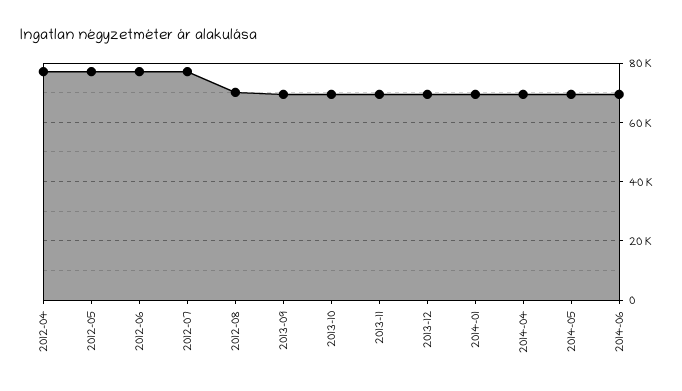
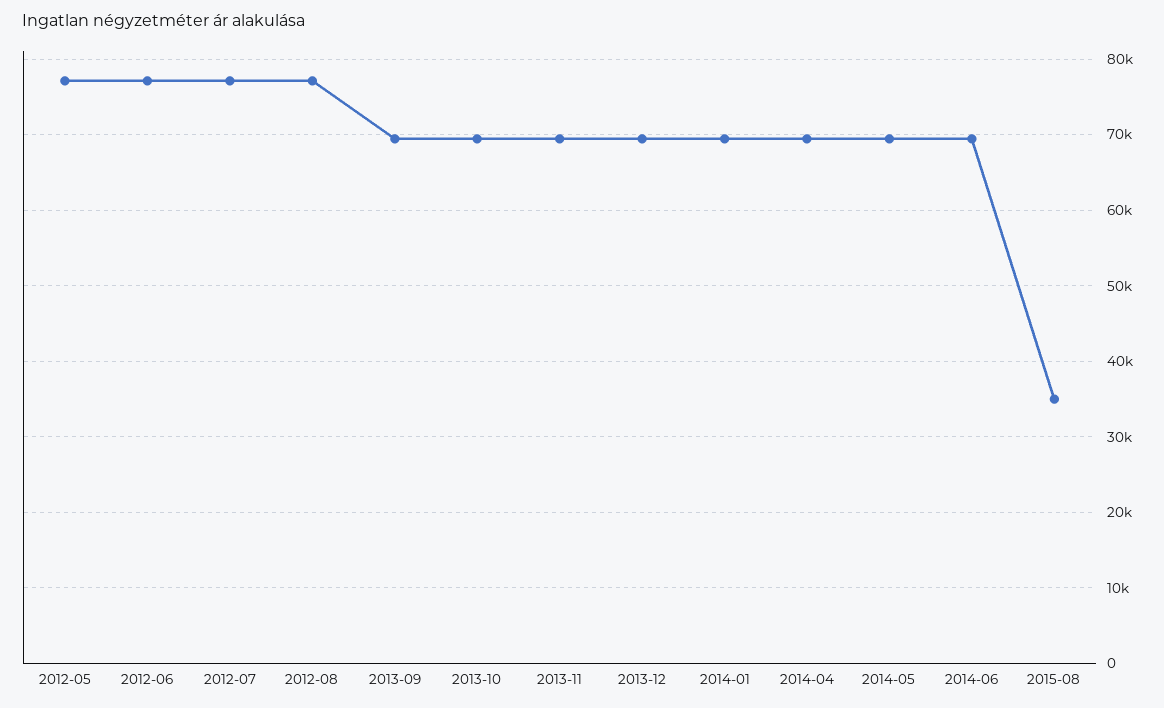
2012-04: 77500 -> none
2012-08: 70000 -> 77000
2015-08: none -> 35000

